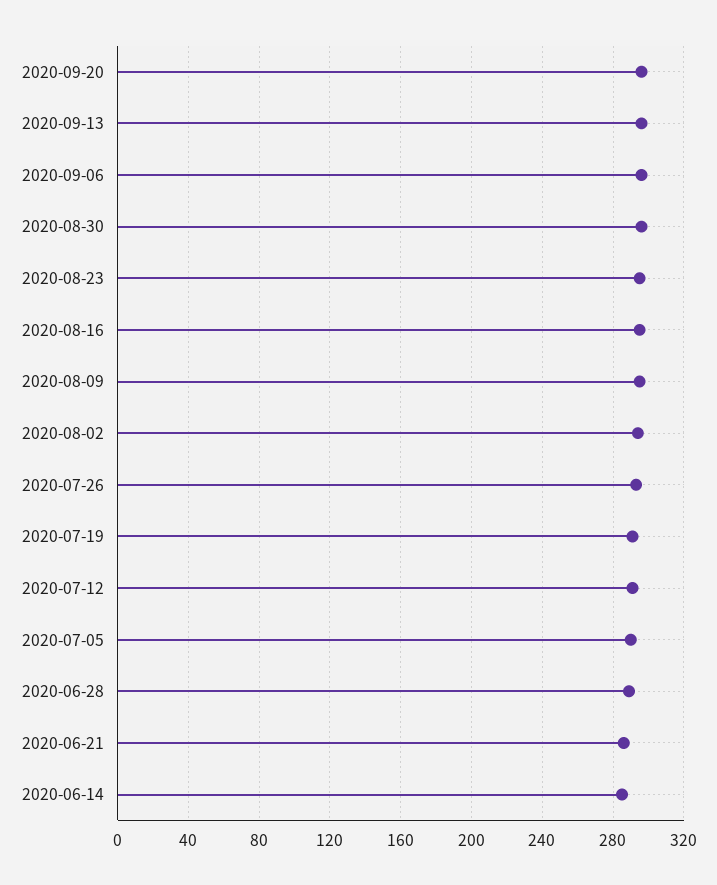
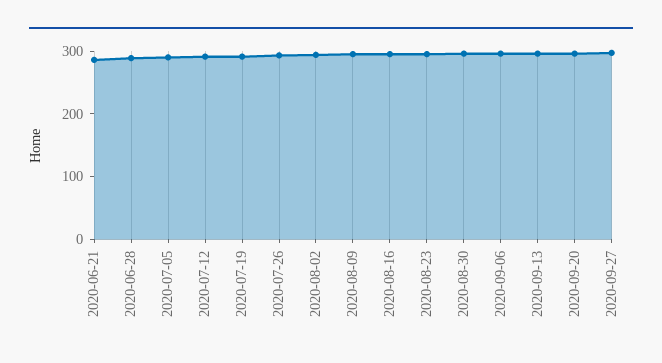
2020-06-14: 285 -> none
2020-09-27: none -> 300

